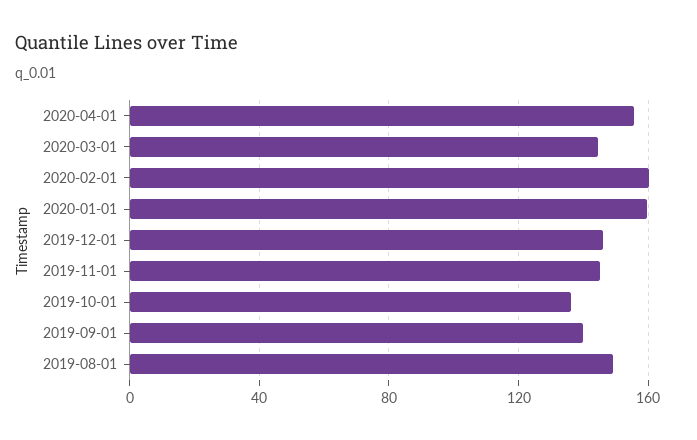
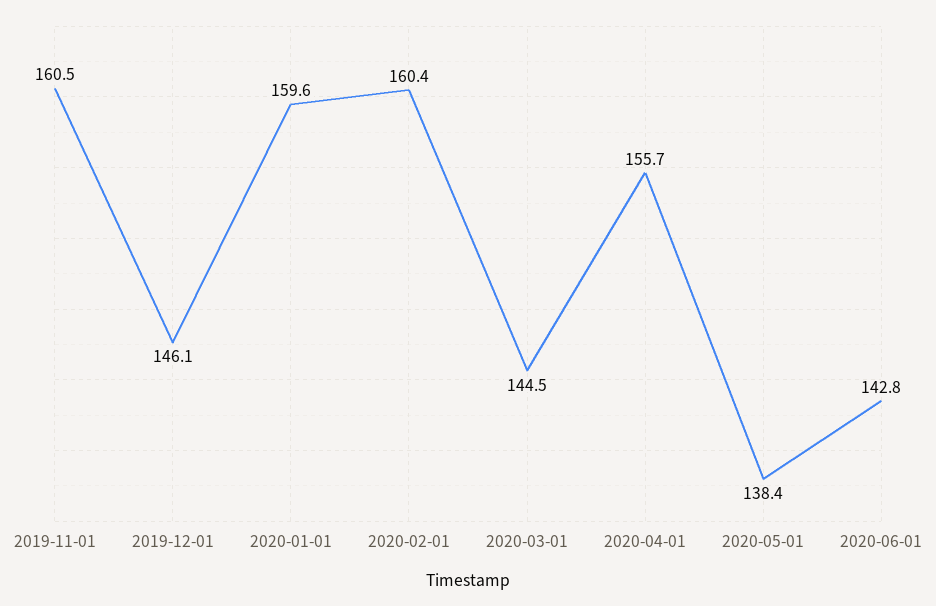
2019-11-01: 145 -> 160.5
2019-10-01: 135 -> none
2019-09-01: 140 -> none
2019-08-01: 150 -> none
2020-05-01: none -> 138.4
2020-06-01: none -> 142.8

